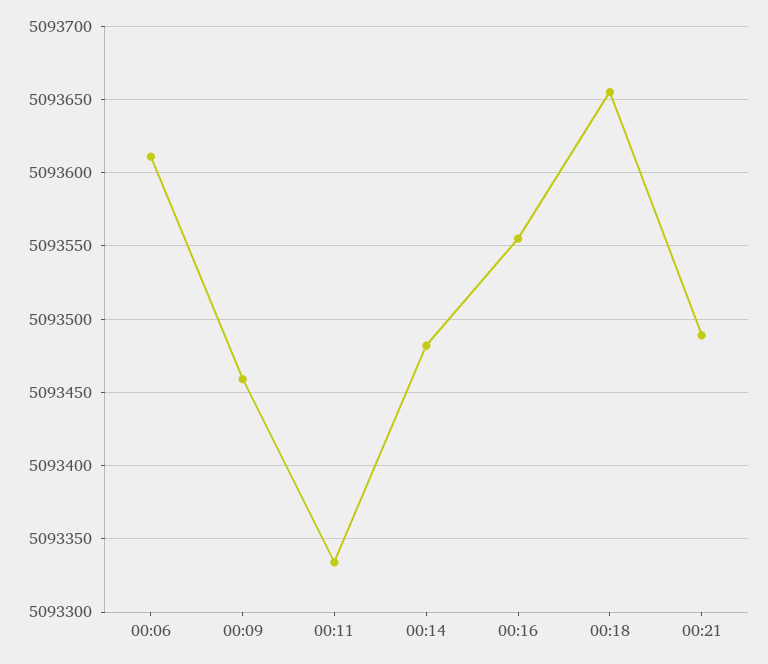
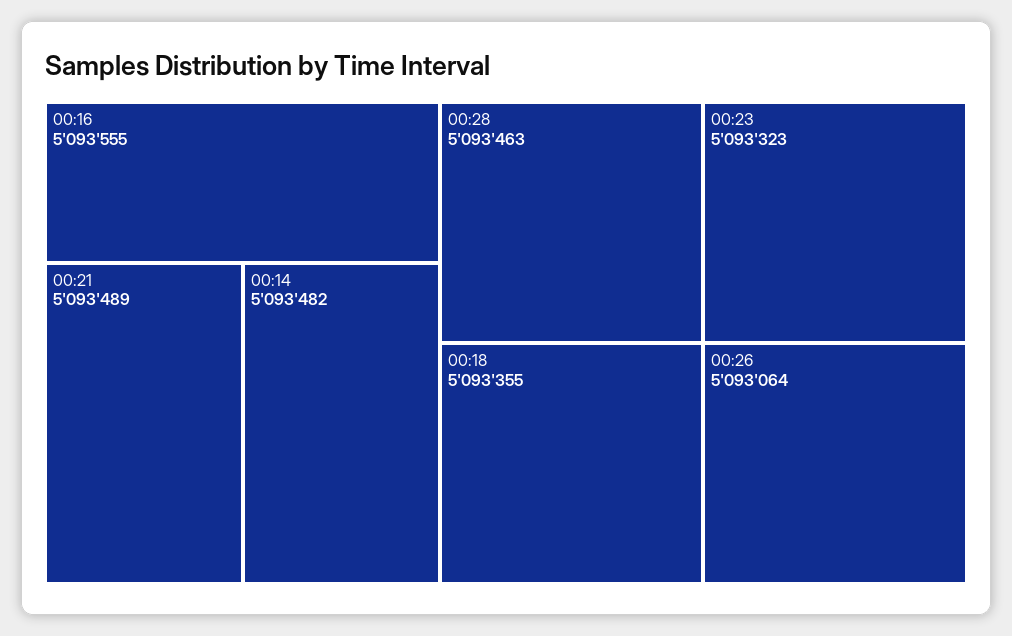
00:06: 5093610 -> none
00:09: 5093460 -> none
00:11: 5093335 -> none
00:18: 5093655 -> 5093355
00:28: none -> 5093463
00:23: none -> 5093323
00:26: none -> 5093064

